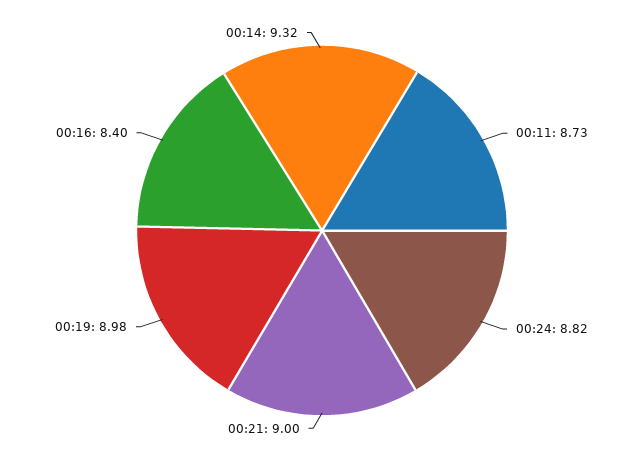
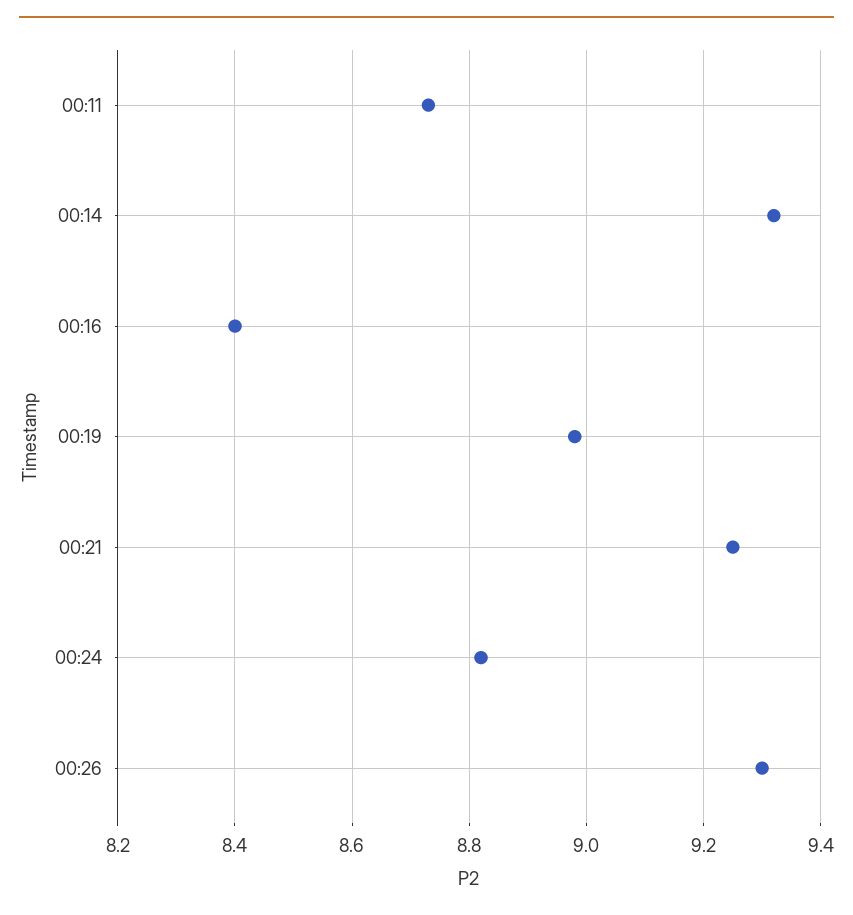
00:21: 9 -> 9.25
00:26: none -> 9.3

